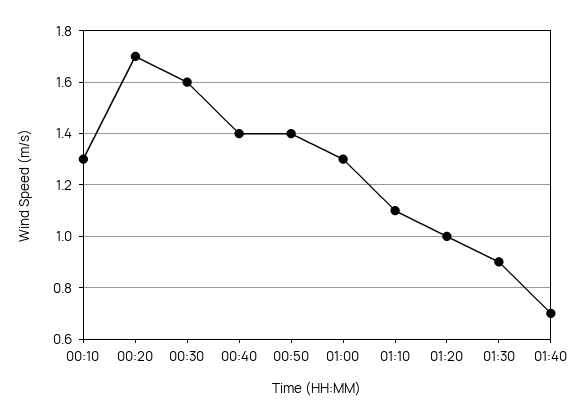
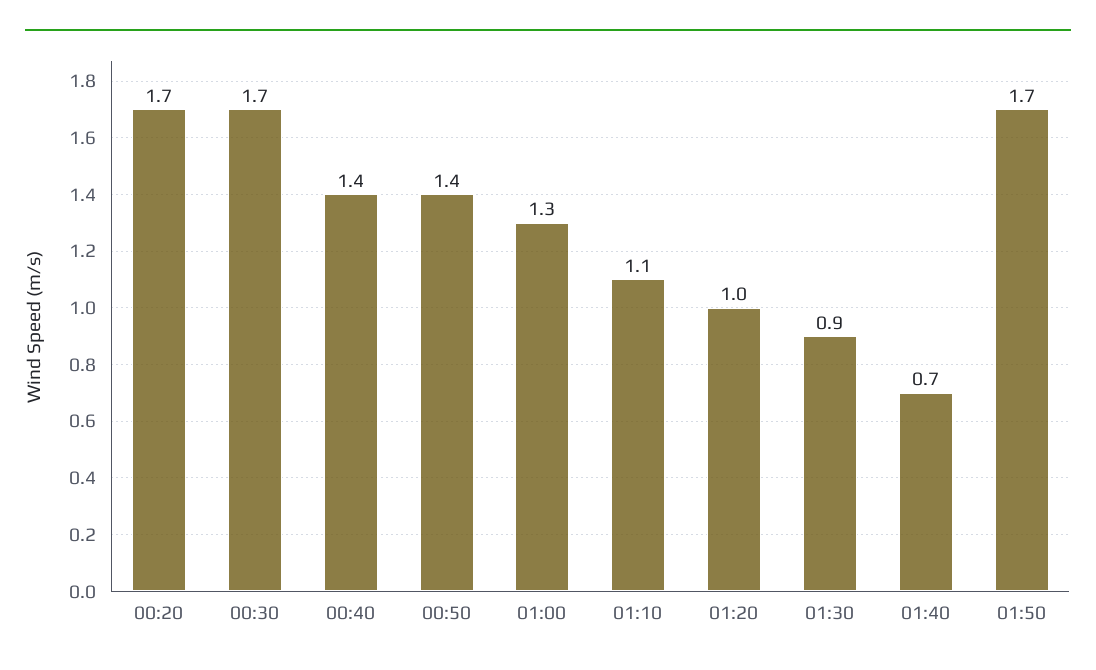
00:10: 1.3 -> none
00:30: 1.6 -> 1.7
01:50: none -> 1.7

